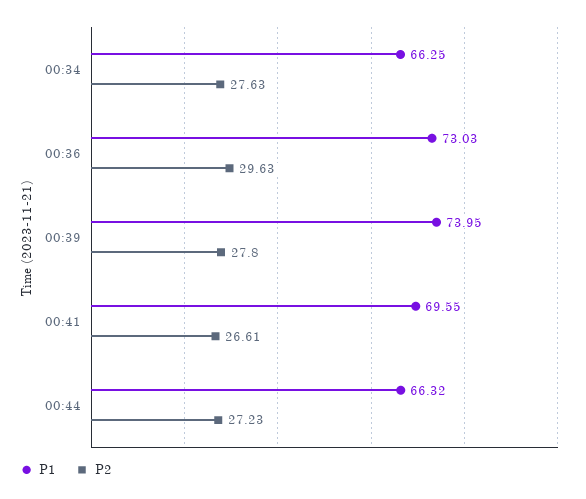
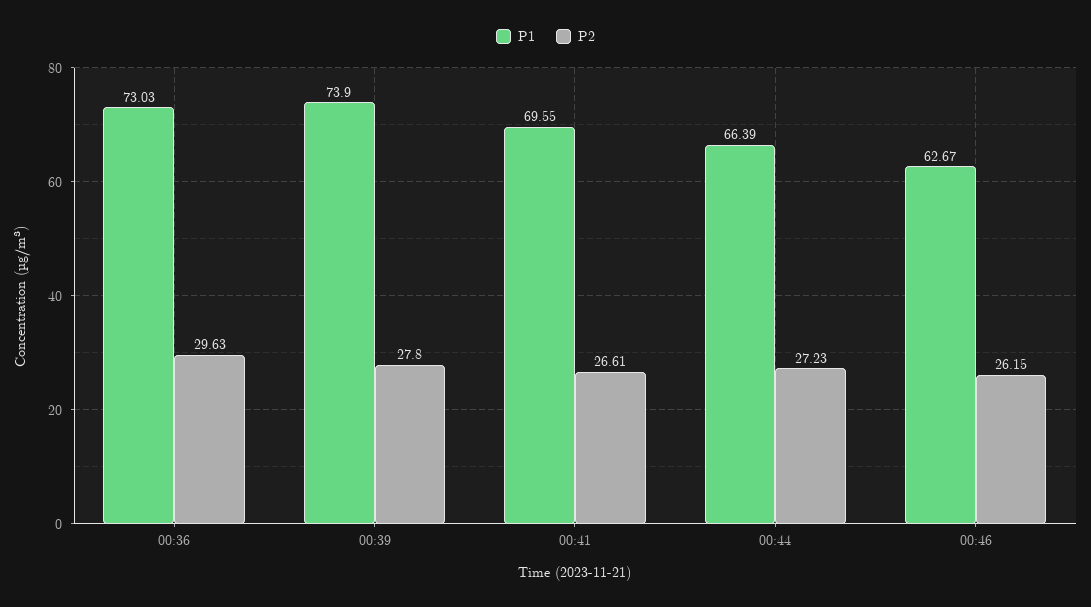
P1, 00:34: 66.25 -> none
P2, 00:34: 27.63 -> none
P1, 00:39: 73.95 -> 73.9
P1, 00:44: 66.32 -> 66.39
P1, 00:46: none -> 62.67
P2, 00:46: none -> 26.15

